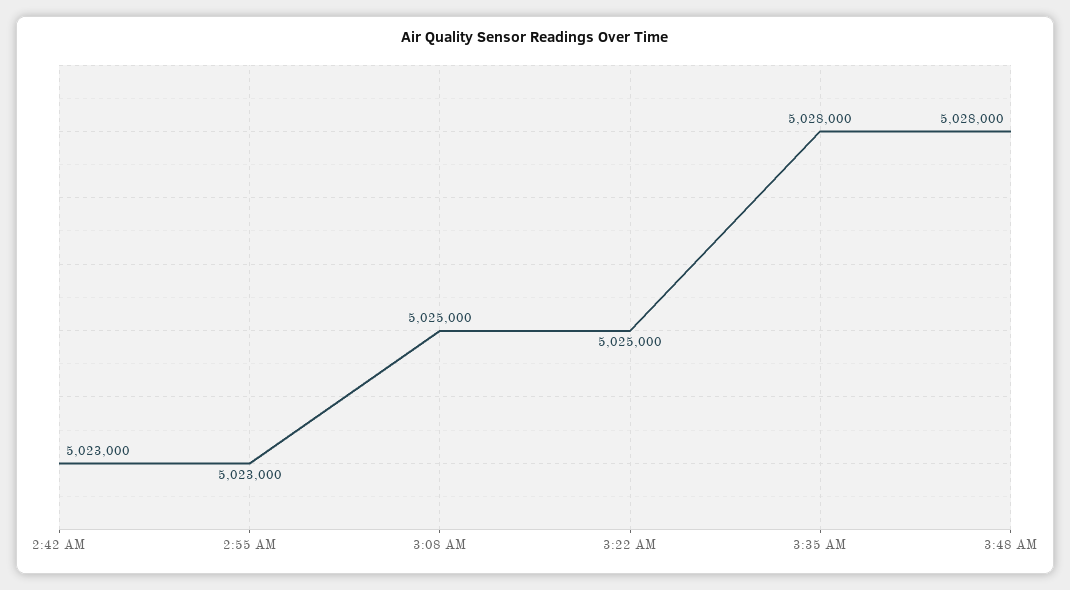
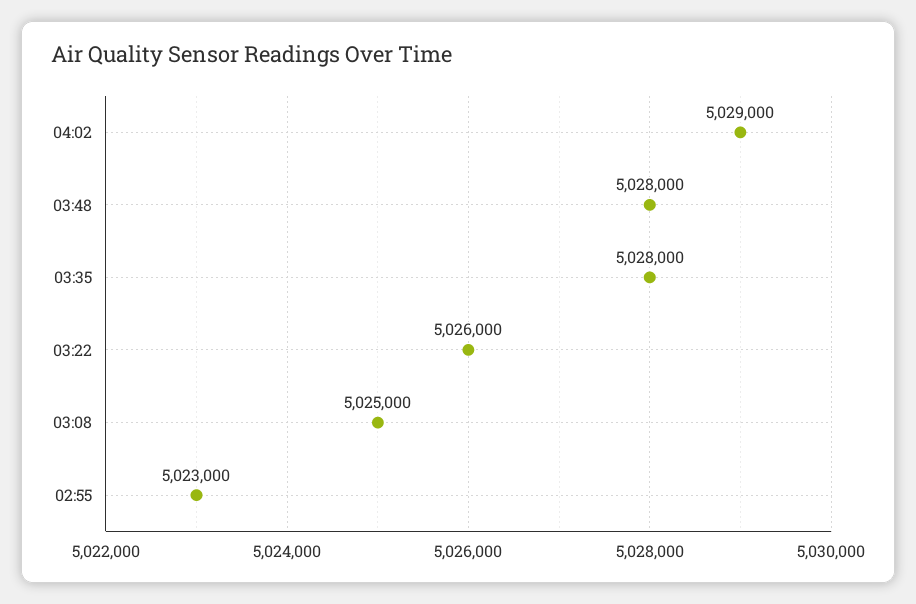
2:42 AM: 5023000 -> none
3:22 AM: 5025000 -> 5026000
04:02: none -> 5029000

